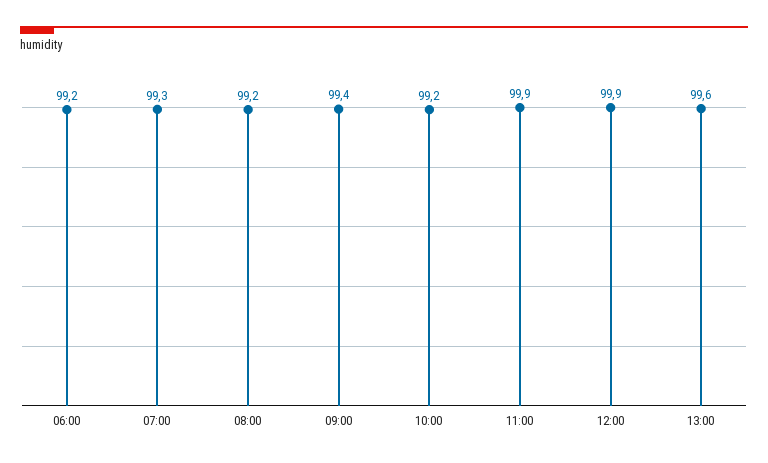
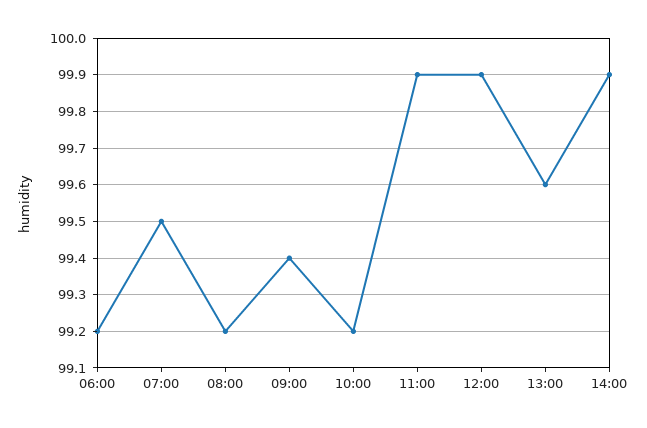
07:00: 99.3 -> 99.5
14:00: none -> 99.9

